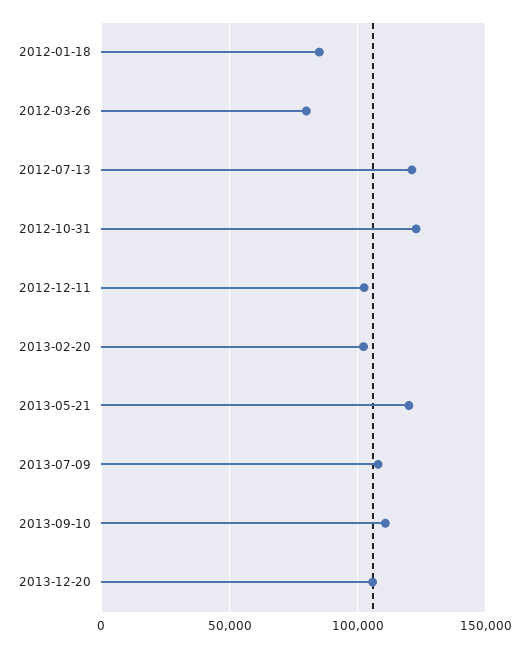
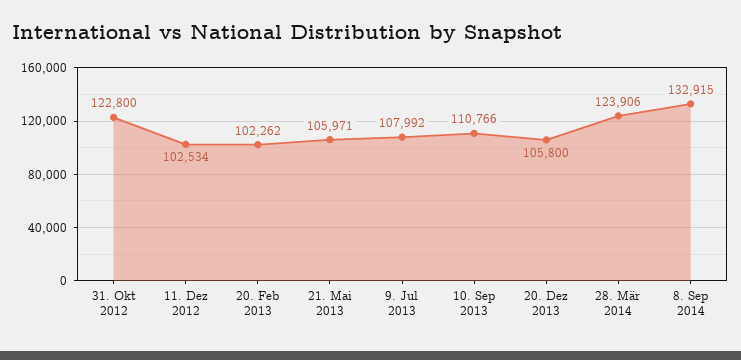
2012-01-18: 85000 -> none
2012-03-26: 80000 -> none
2012-07-13: 120000 -> none
2013-05-21: 120000 -> 105971
28. Mär 2014: none -> 123906
8. Sep 2014: none -> 132915

